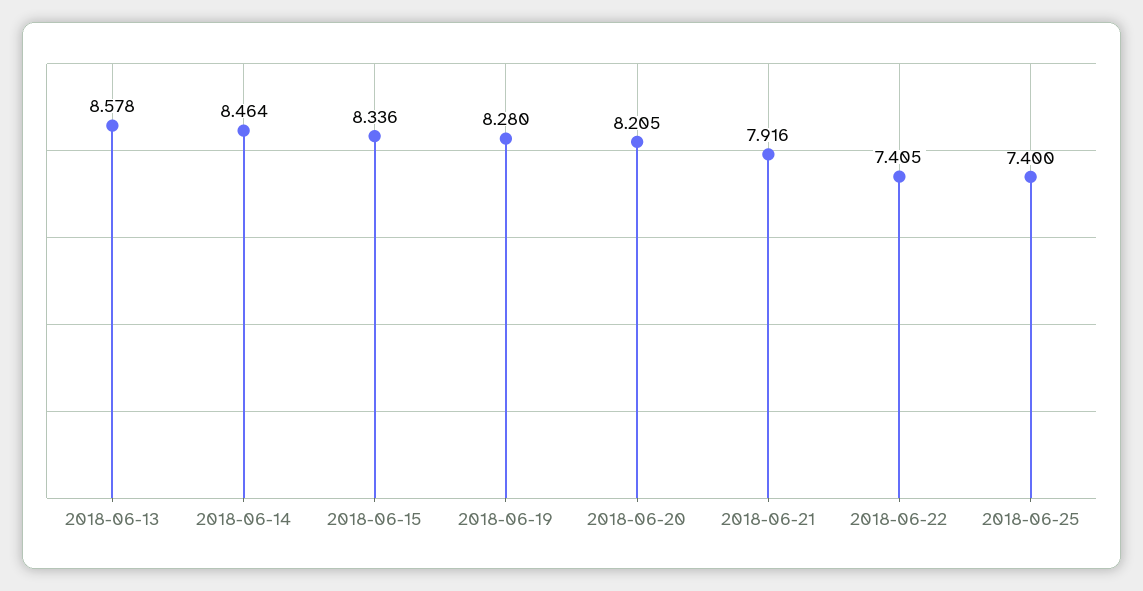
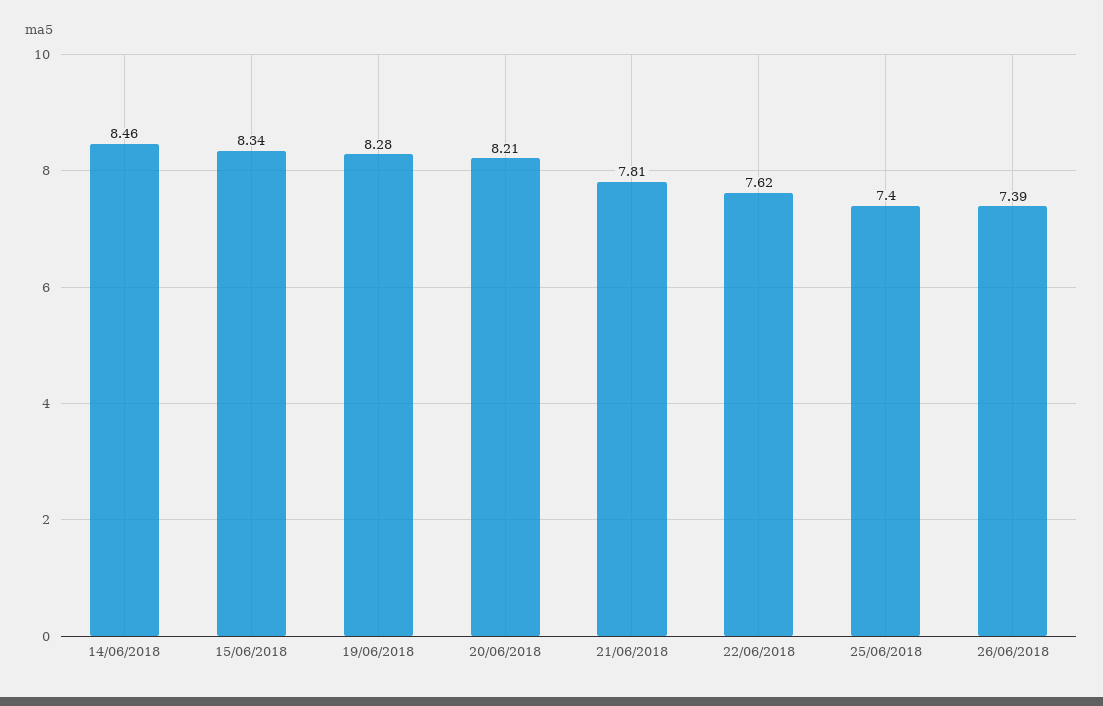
2018-06-13: 8.578 -> none
2018-06-21: 7.916 -> 7.81
2018-06-22: 7.405 -> 7.62
26/06/2018: none -> 7.39

